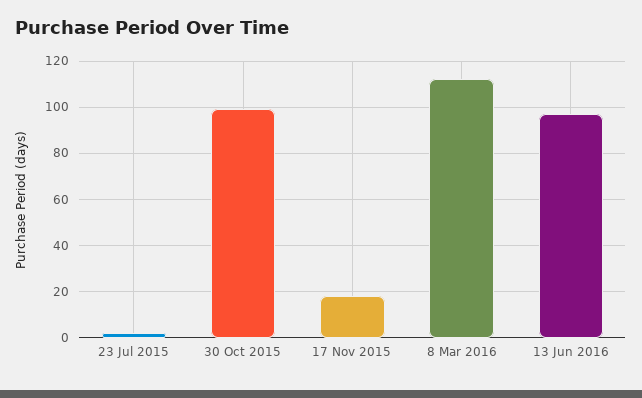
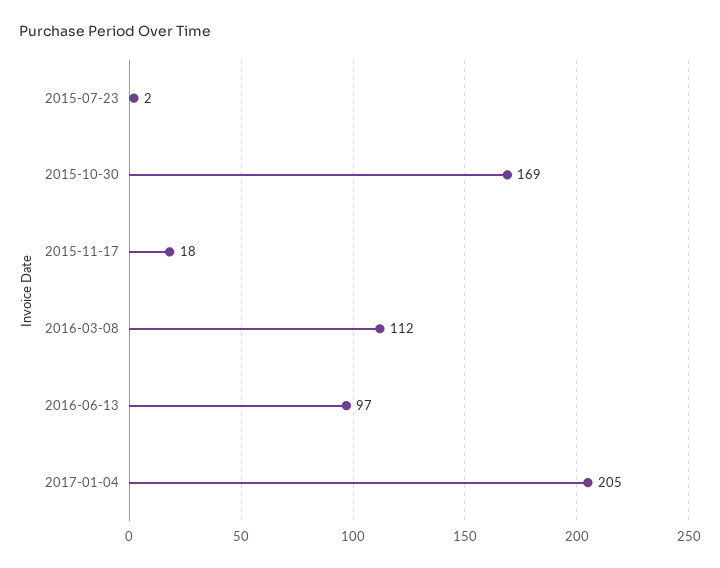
30 Oct 2015: 100 -> 169
2017-01-04: none -> 205

